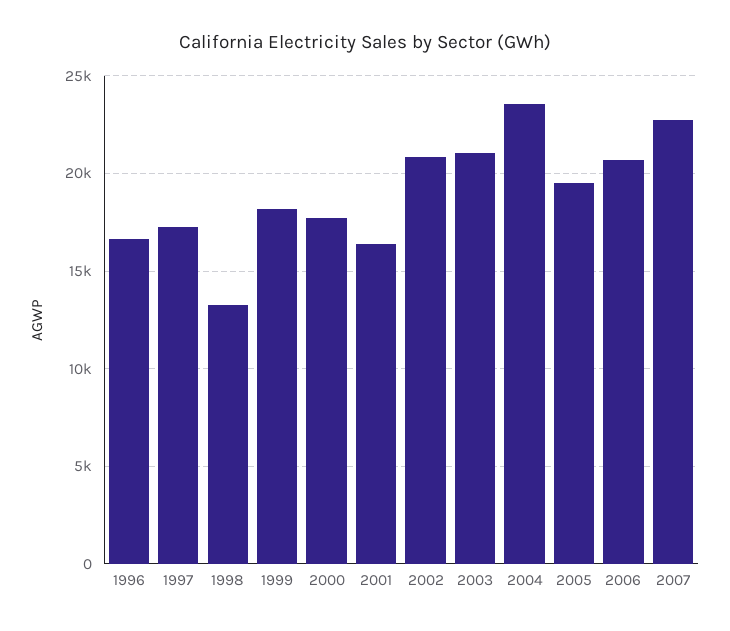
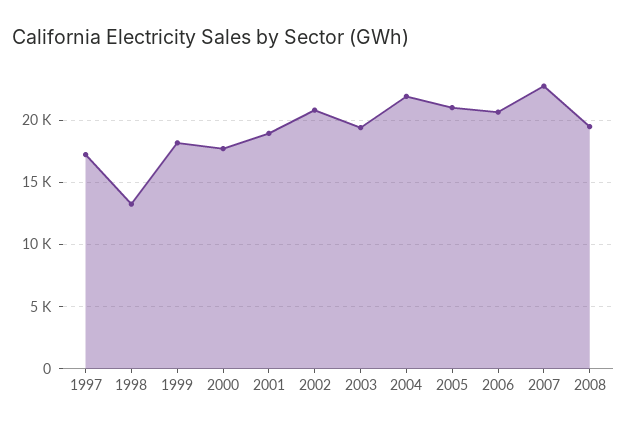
1996: 16500 -> none
2001: 16500 -> 19000
2003: 21000 -> 19500
2004: 23500 -> 22000
2005: 19500 -> 21000
2008: none -> 19500

